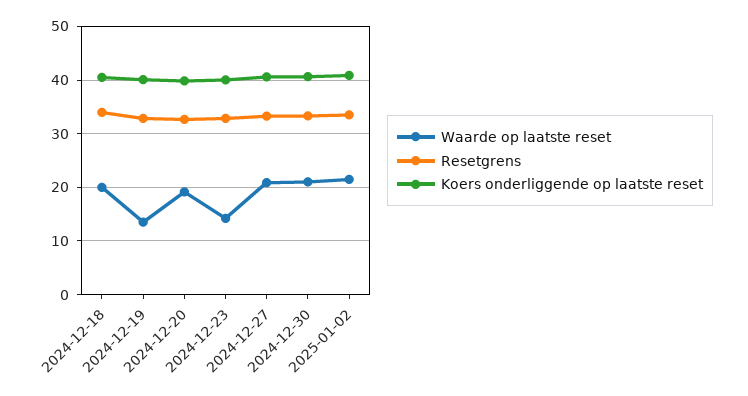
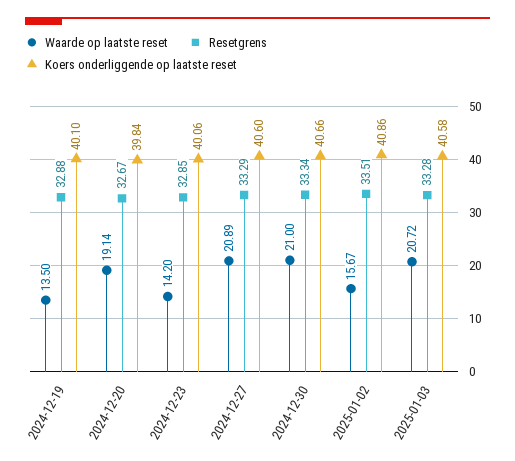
Waarde op laatste reset, 2024-12-18: 20 -> none
Resetgrens, 2024-12-18: 34 -> none
Koers onderliggende op laatste reset, 2024-12-18: 40 -> none
Waarde op laatste reset, 2025-01-02: 22 -> 15.67
Waarde op laatste reset, 2025-01-03: none -> 20.72
Resetgrens, 2025-01-03: none -> 33.28
Koers onderliggende op laatste reset, 2025-01-03: none -> 40.58

